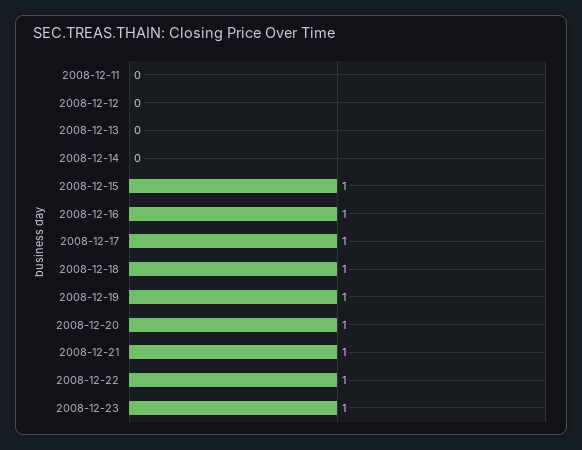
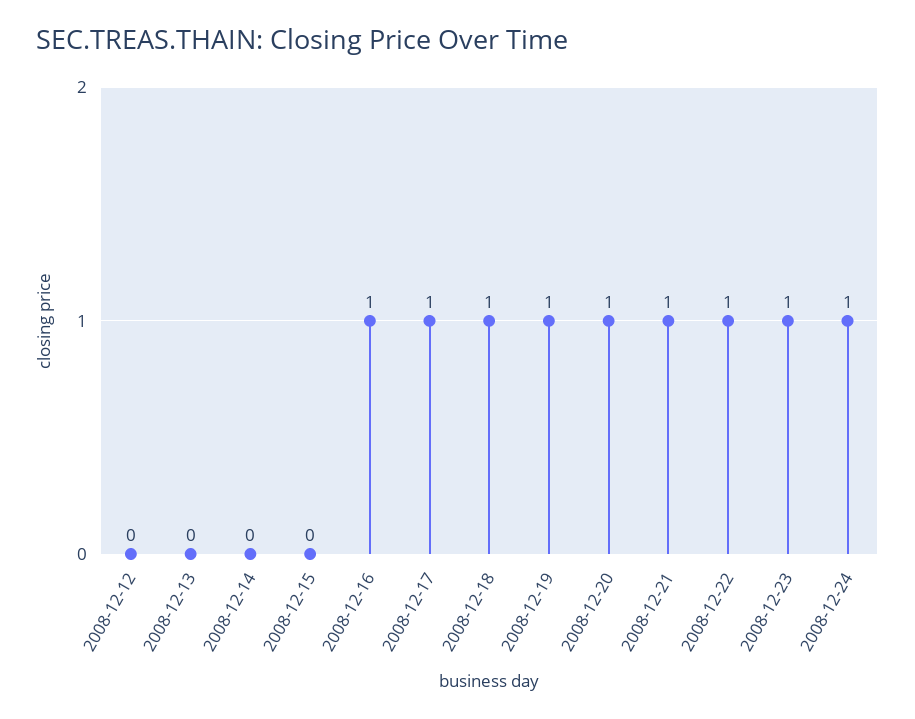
2008-12-11: 0 -> none
2008-12-15: 1 -> 0
2008-12-24: none -> 1

